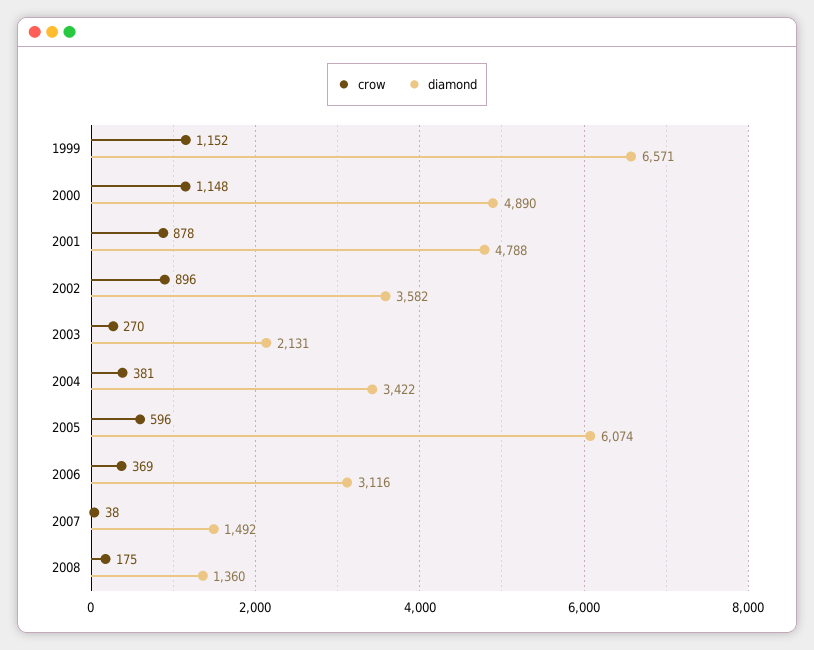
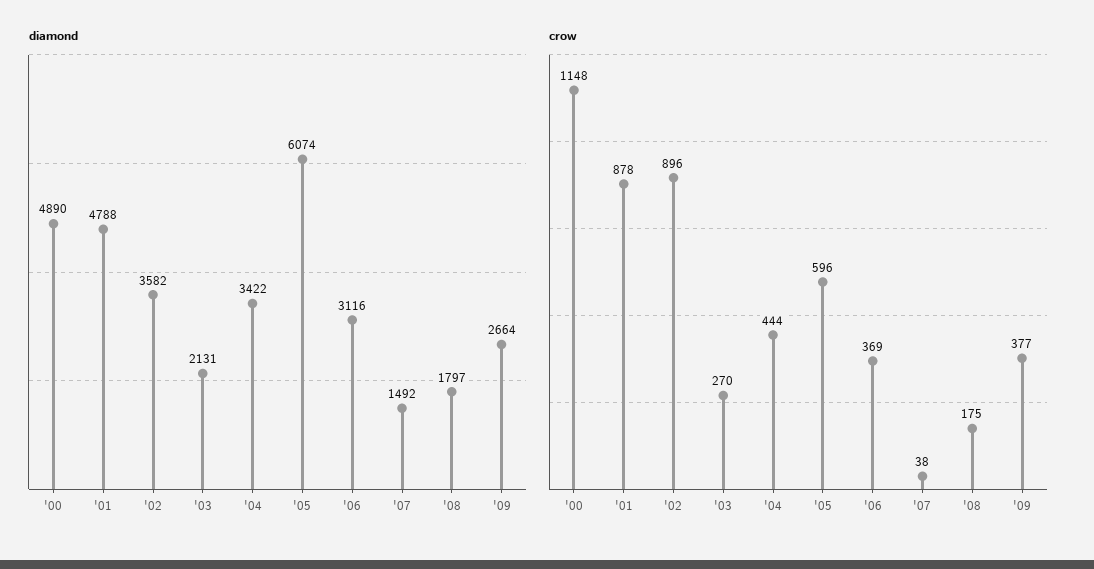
crow, 1999: 1152 -> none
diamond, 1999: 6571 -> none
crow, 2004: 381 -> 444
diamond, 2008: 1360 -> 1797
diamond, '09: none -> 2664
crow, '09: none -> 377

